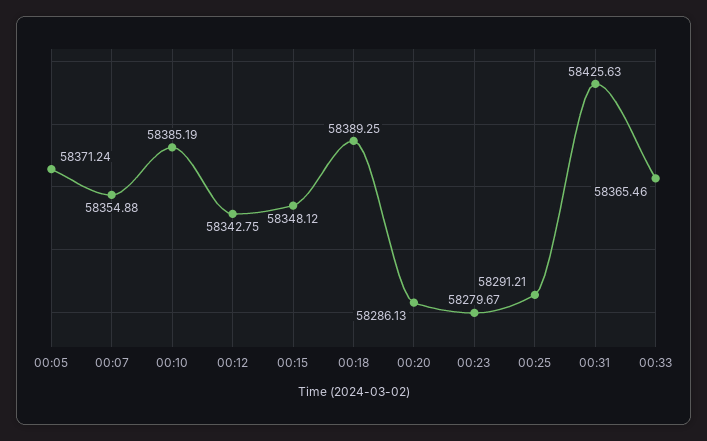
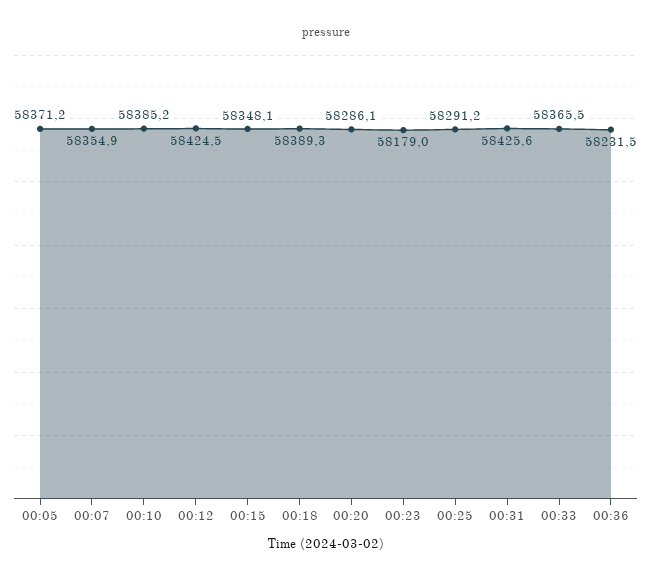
00:12: 58342.75 -> 58424.5
00:23: 58279.67 -> 58179
00:36: none -> 58231.5

